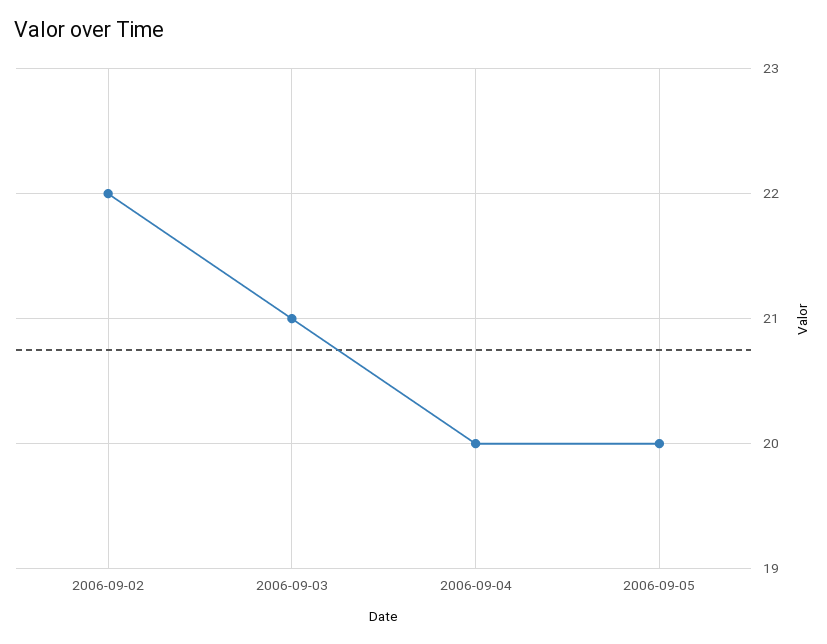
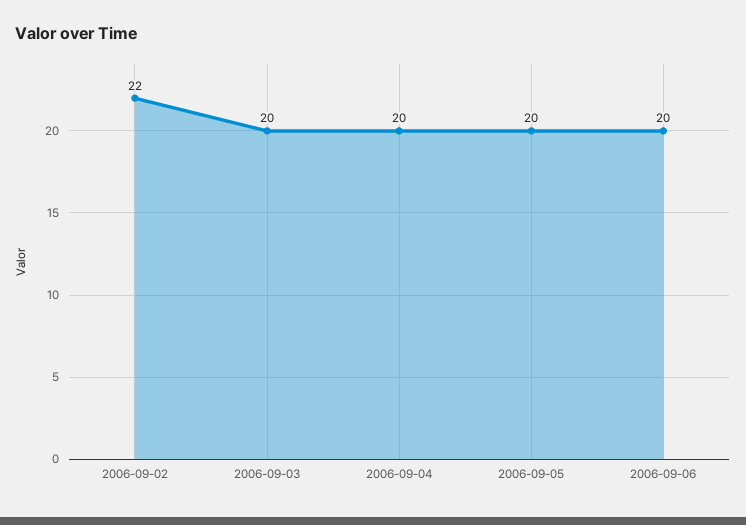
2006-09-03: 21 -> 20
2006-09-06: none -> 20

